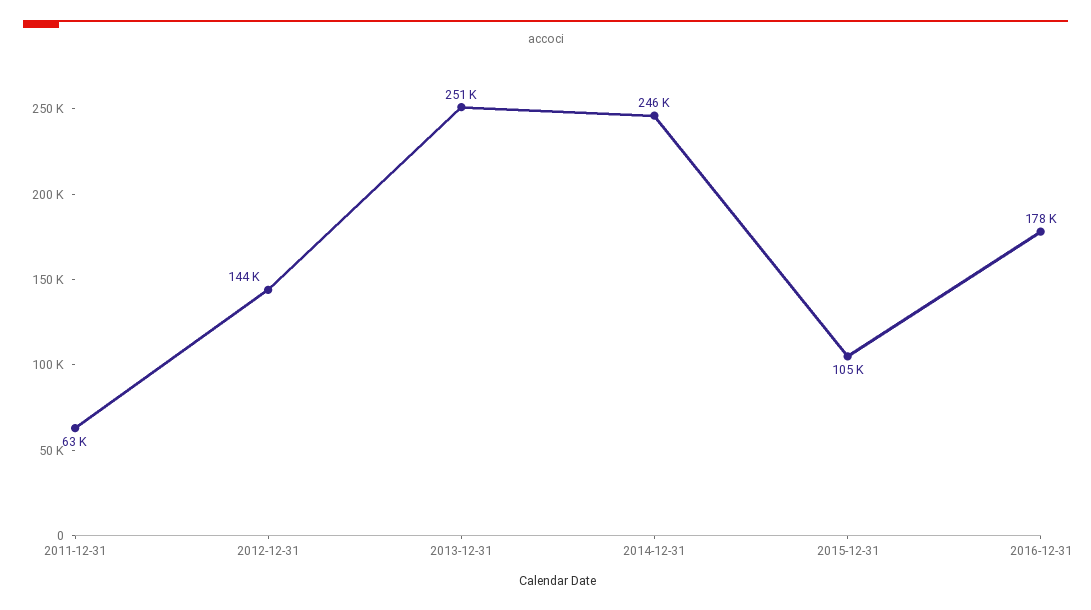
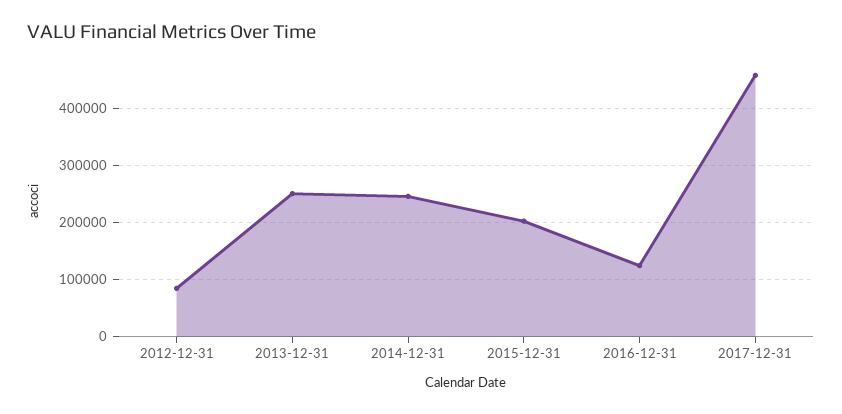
2011-12-31: 63000 -> none
2012-12-31: 144000 -> 80000
2015-12-31: 105000 -> 200000
2016-12-31: 178000 -> 120000
2017-12-31: none -> 460000

